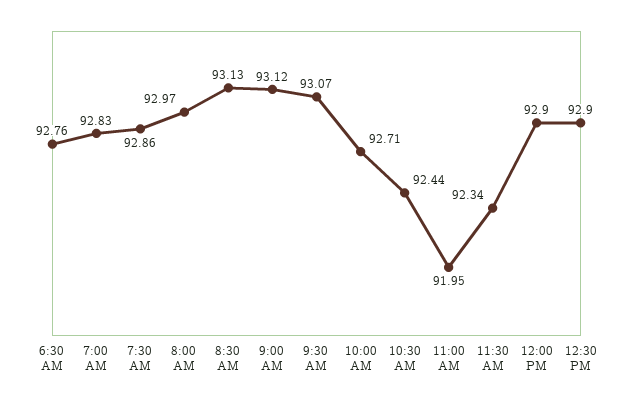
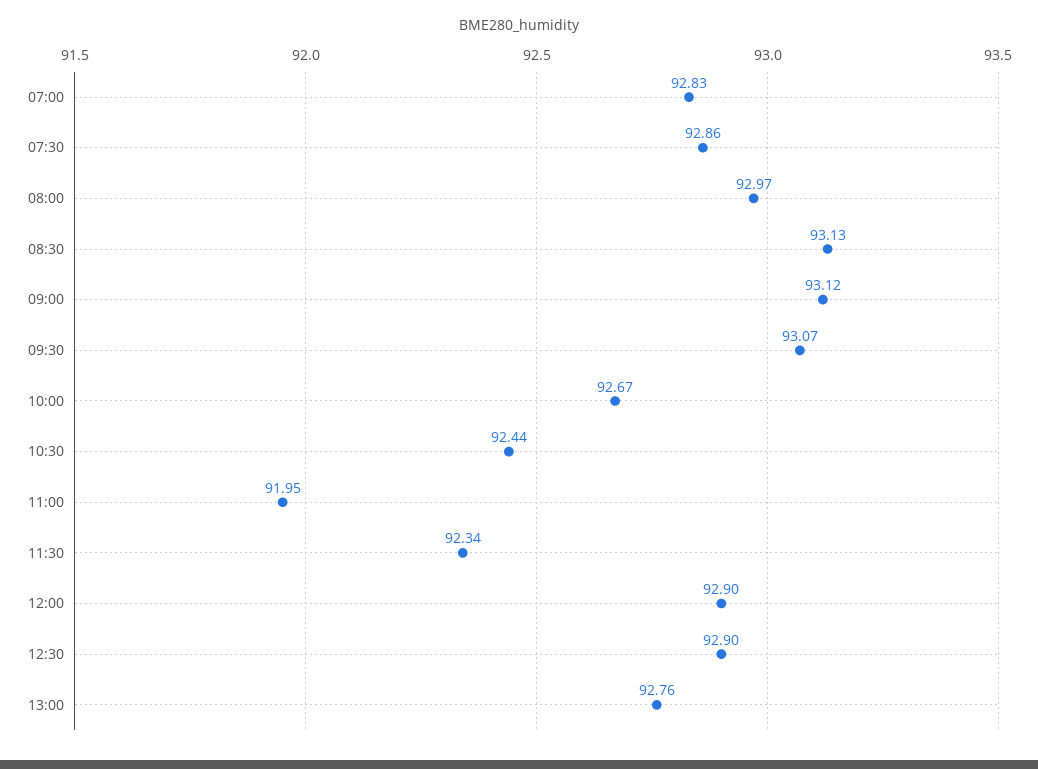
6:30 AM: 92.76 -> none
10:00 AM: 92.71 -> 92.67
13:00: none -> 92.76

